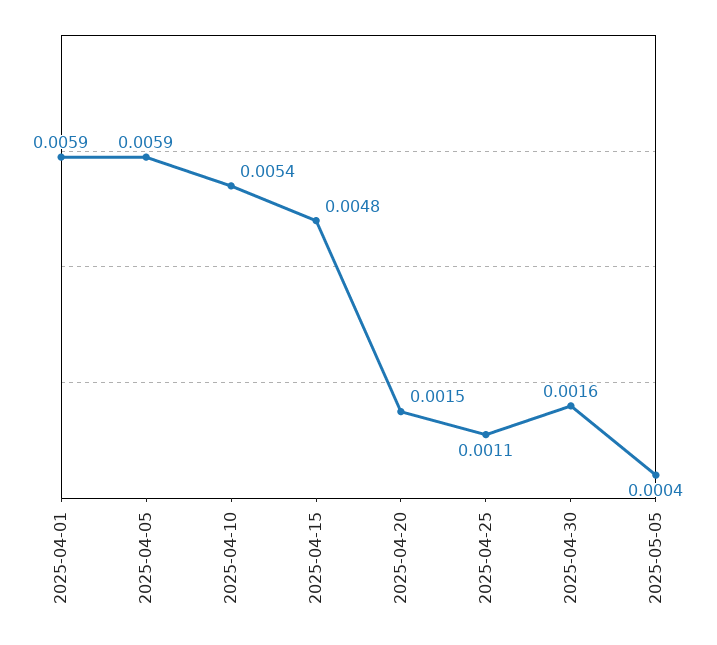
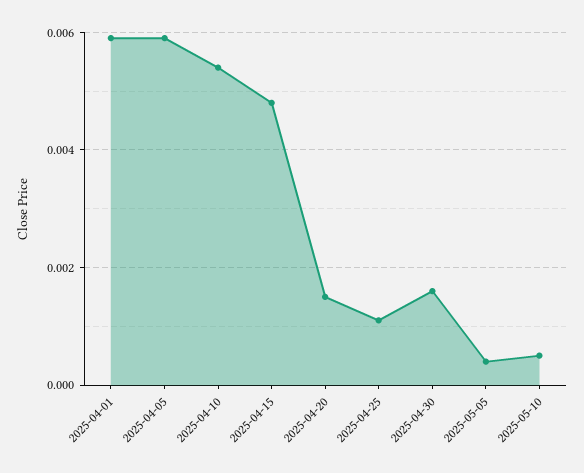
2025-05-10: none -> 0.0005

